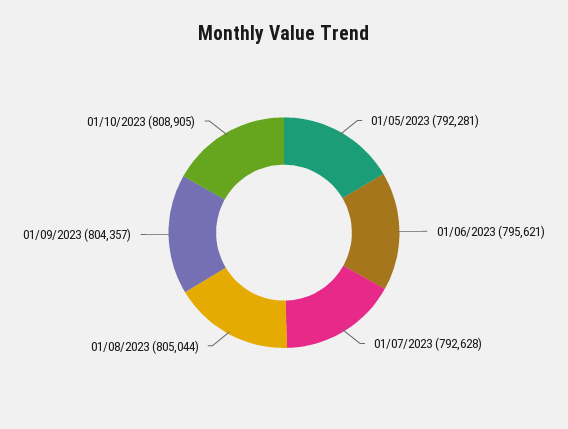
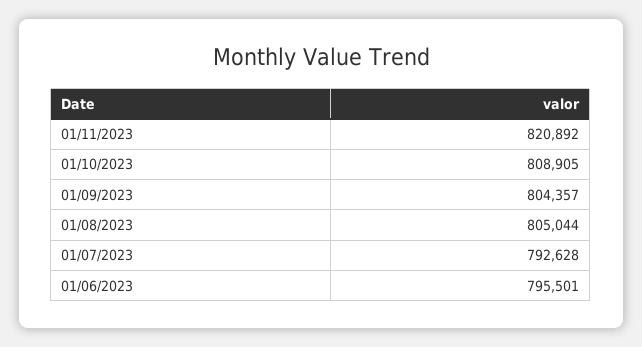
01/05/2023: 792281 -> none
01/06/2023: 795621 -> 795501
01/11/2023: none -> 820892

